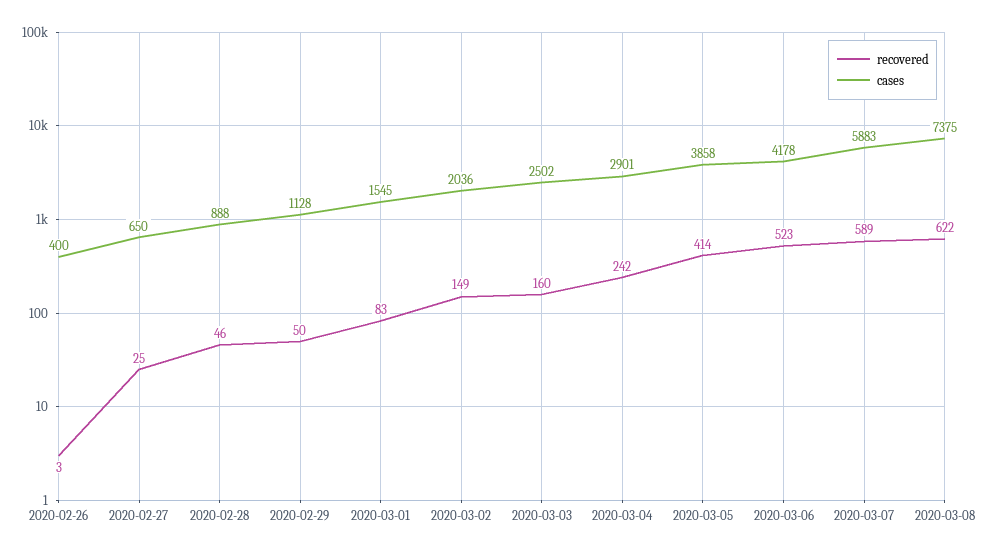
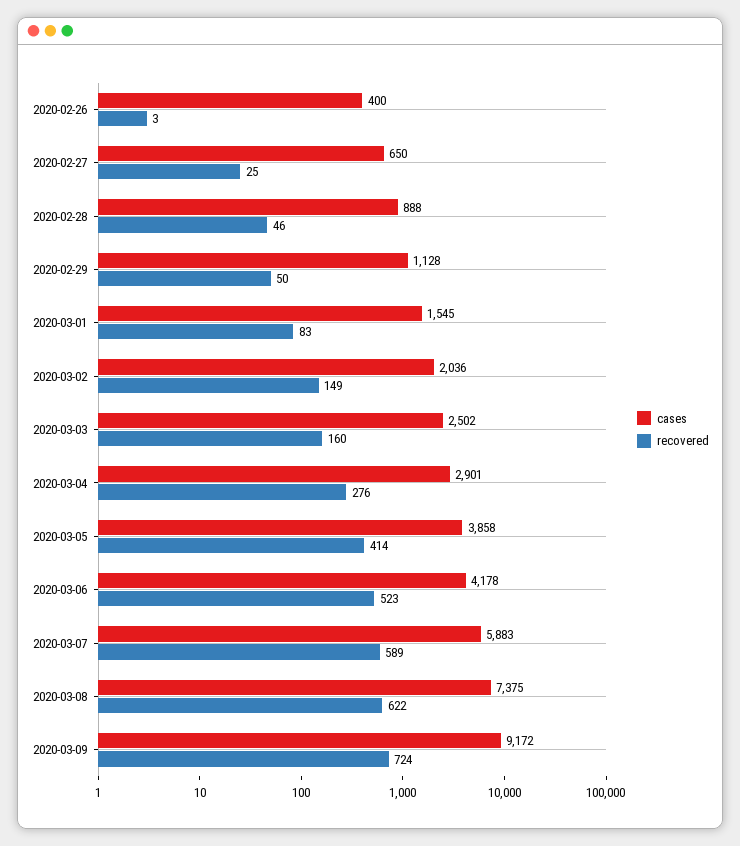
recovered, 2020-03-04: 242 -> 276
cases, 2020-03-09: none -> 9172
recovered, 2020-03-09: none -> 724

